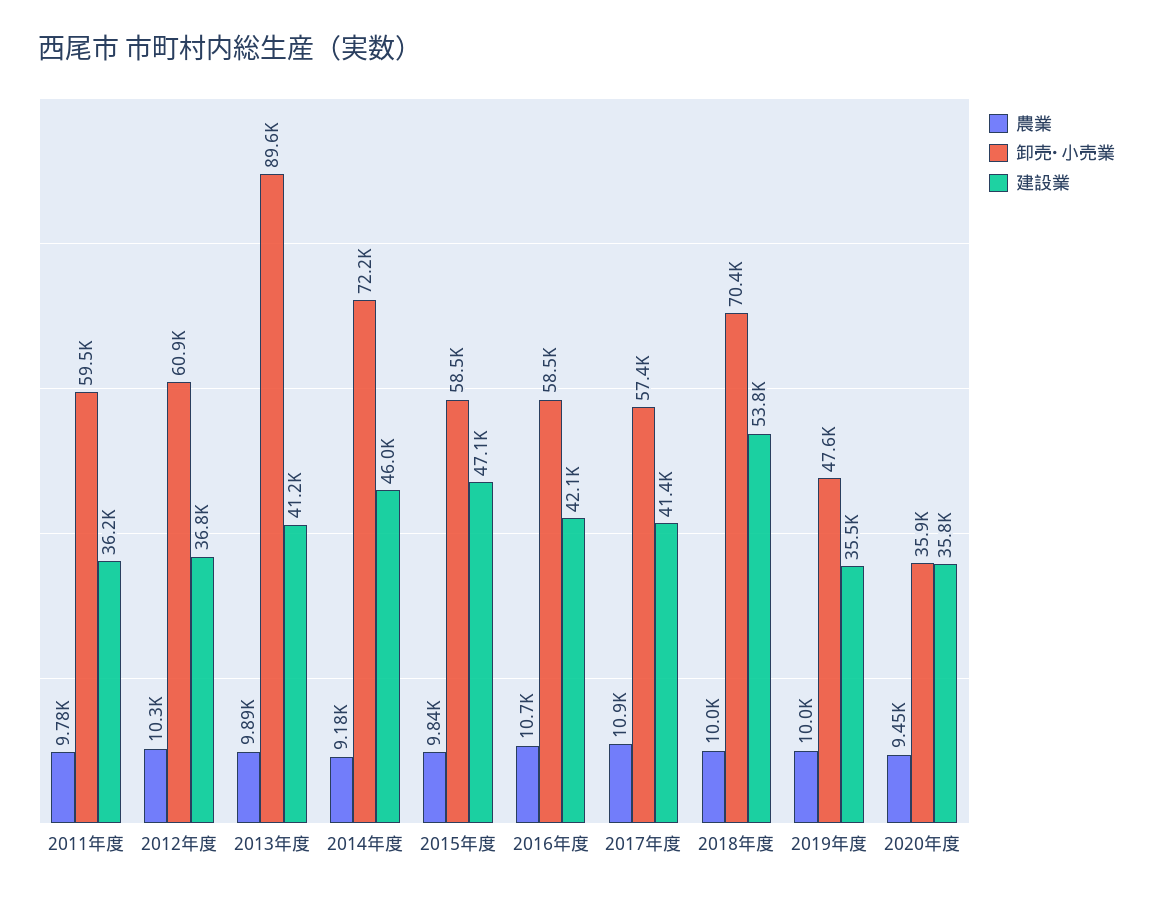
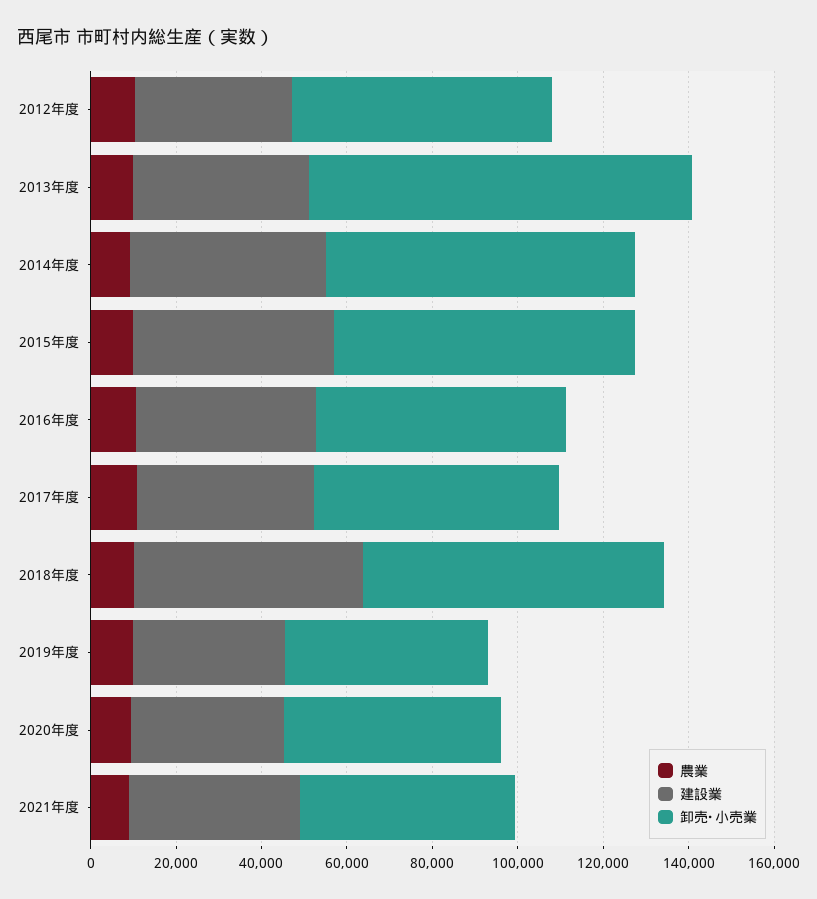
農業, 2011年度: 9780 -> none
卸売･小売業, 2011年度: 59500 -> none
建設業, 2011年度: 36200 -> none
卸売･小売業, 2015年度: 58500 -> 70000
卸売･小売業, 2020年度: 35900 -> 50000
農業, 2021年度: none -> 10000
建設業, 2021年度: none -> 40000
卸売･小売業, 2021年度: none -> 50000

